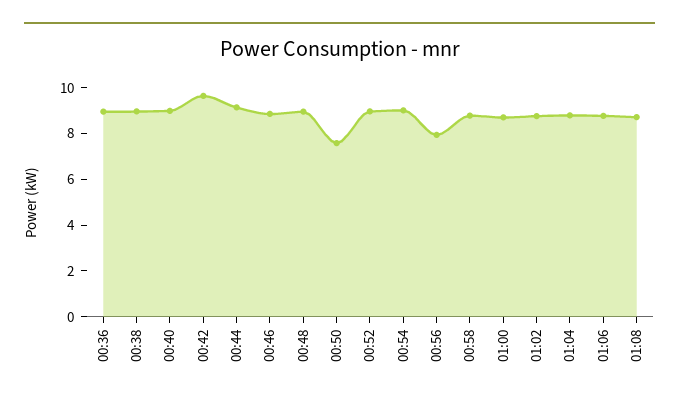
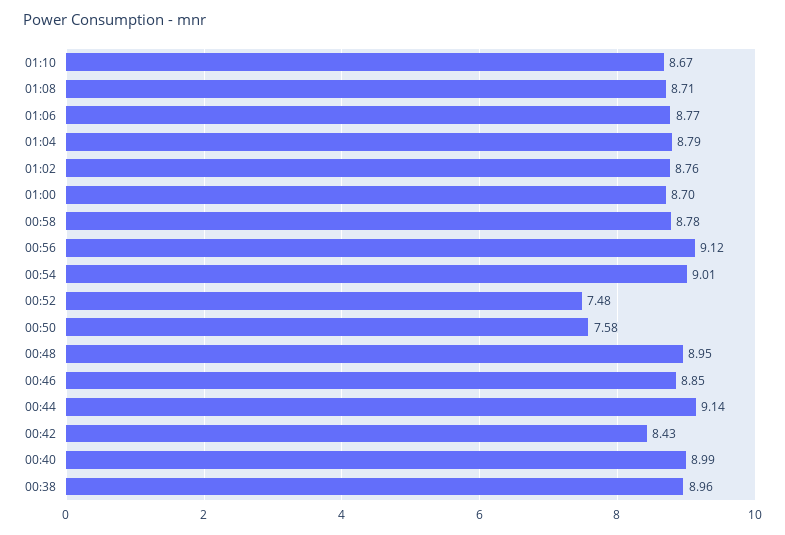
00:36: 9 -> none
00:42: 9.5 -> 8.43
00:52: 9 -> 7.48
00:56: 8 -> 9.12
01:10: none -> 8.67

